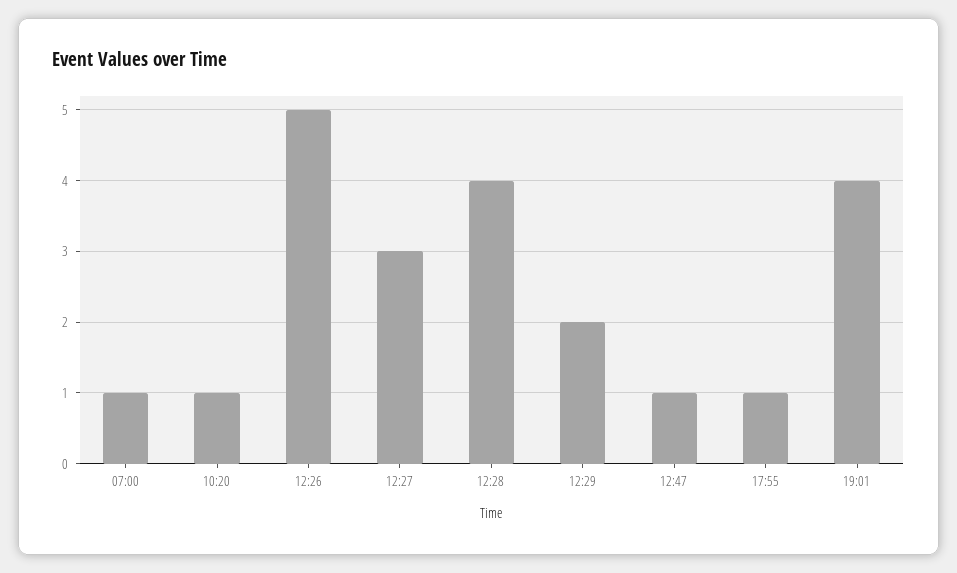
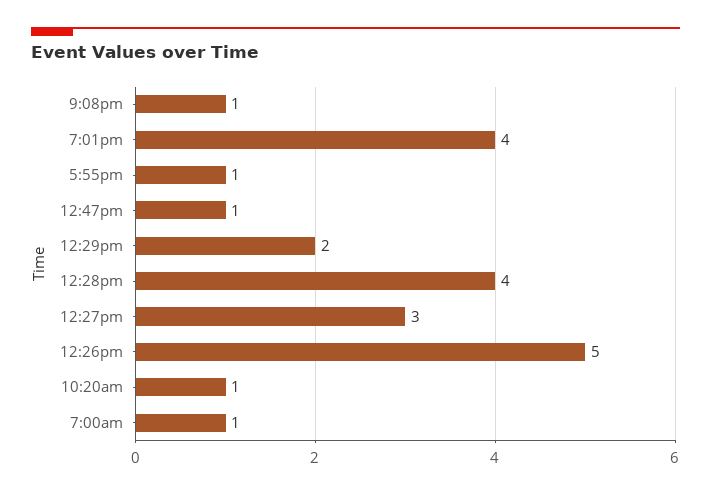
9:08pm: none -> 1

